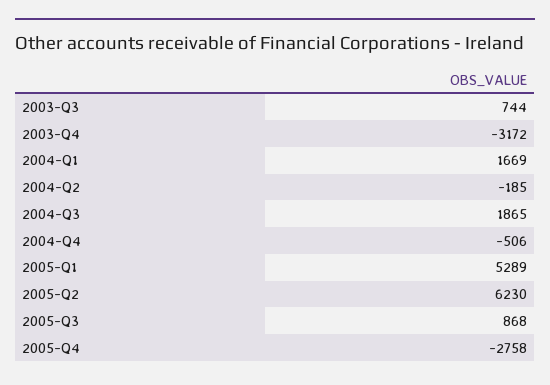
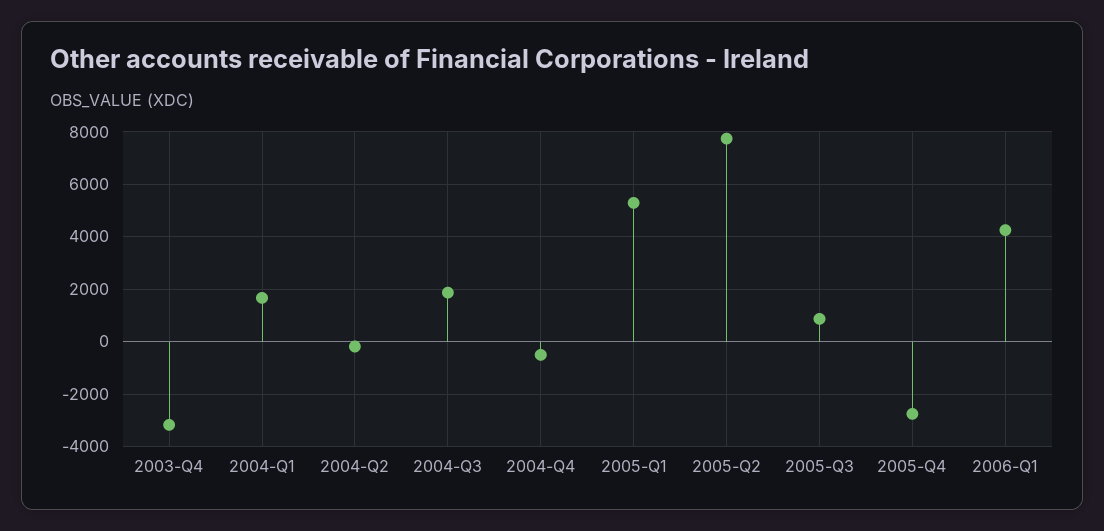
2003-Q3: 744 -> none
2005-Q2: 6230 -> 7750
2006-Q1: none -> 4250

